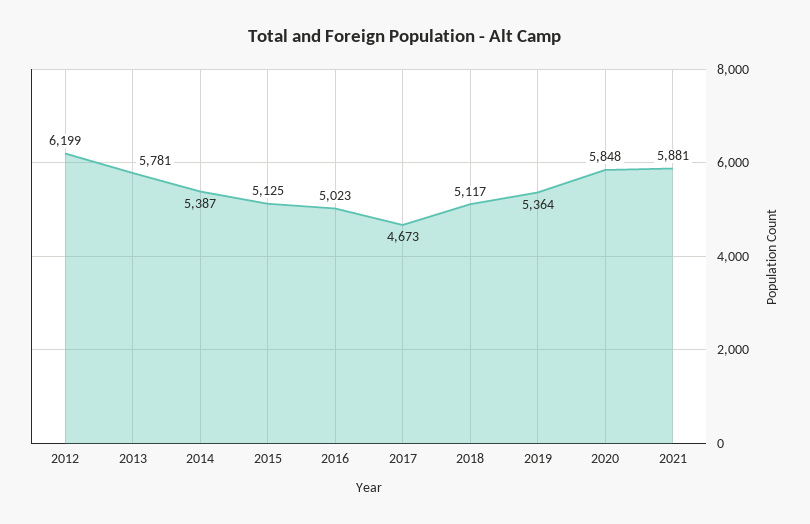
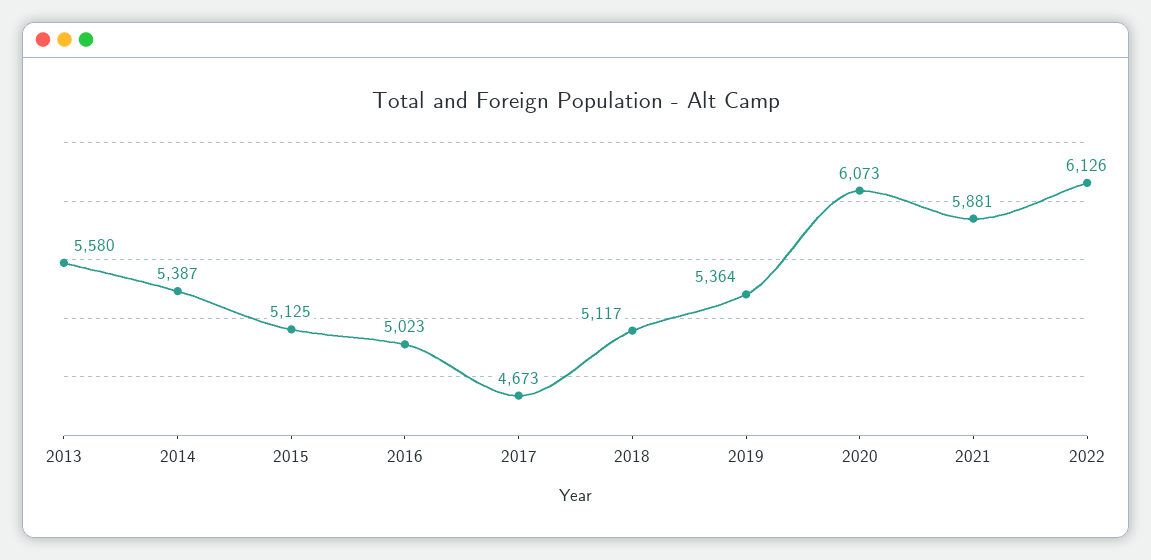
2012: 6199 -> none
2013: 5781 -> 5580
2020: 5848 -> 6073
2022: none -> 6126

